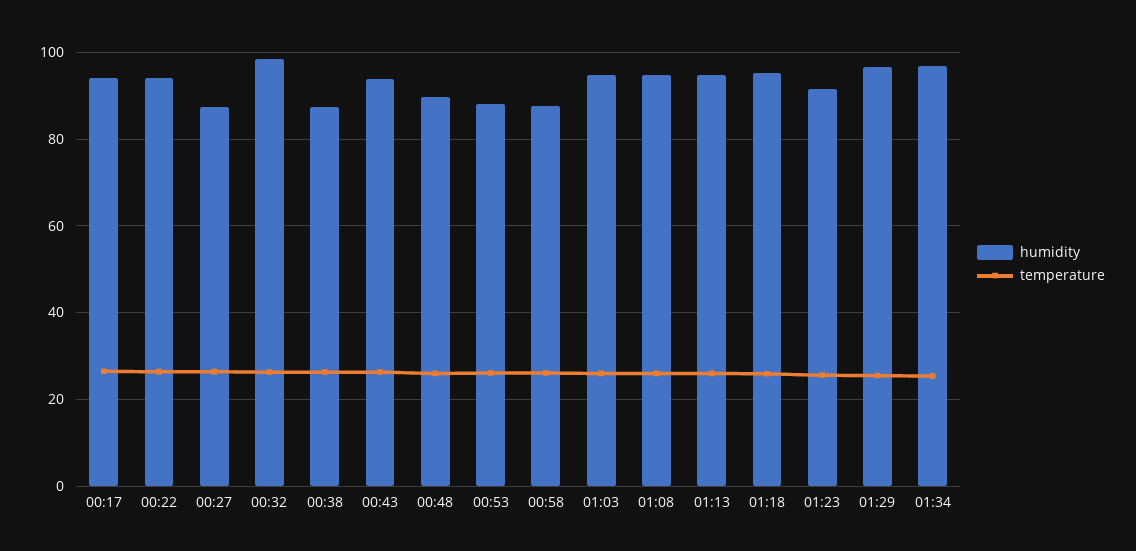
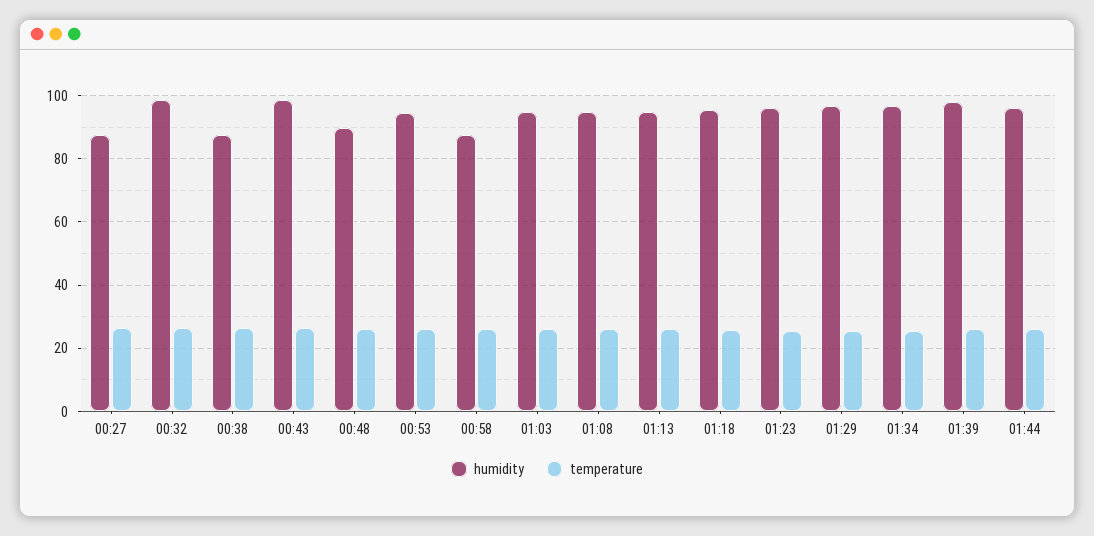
humidity, 00:17: 94 -> none
temperature, 00:17: 26 -> none
humidity, 00:22: 94 -> none
temperature, 00:22: 26 -> none
humidity, 00:43: 94 -> 98
humidity, 00:53: 88 -> 94
humidity, 01:23: 92 -> 96
humidity, 01:39: none -> 98
temperature, 01:39: none -> 26
humidity, 01:44: none -> 96
temperature, 01:44: none -> 26

